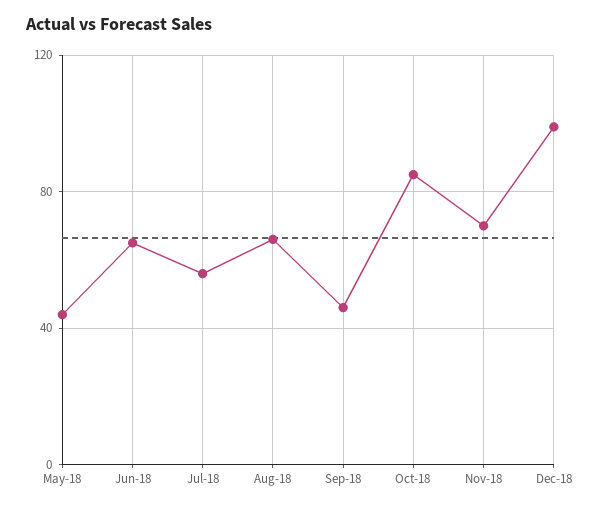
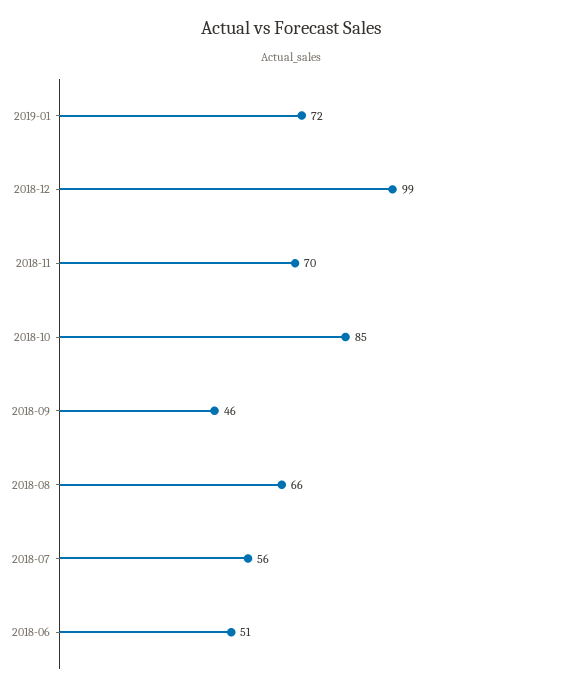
May-18: 45 -> none
Jun-18: 65 -> 51
2019-01: none -> 72

